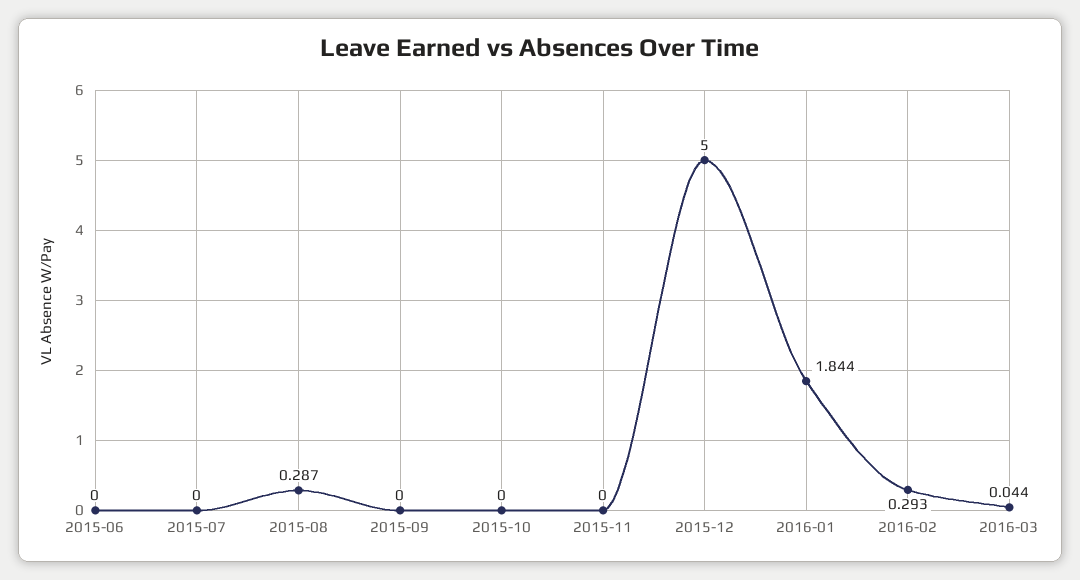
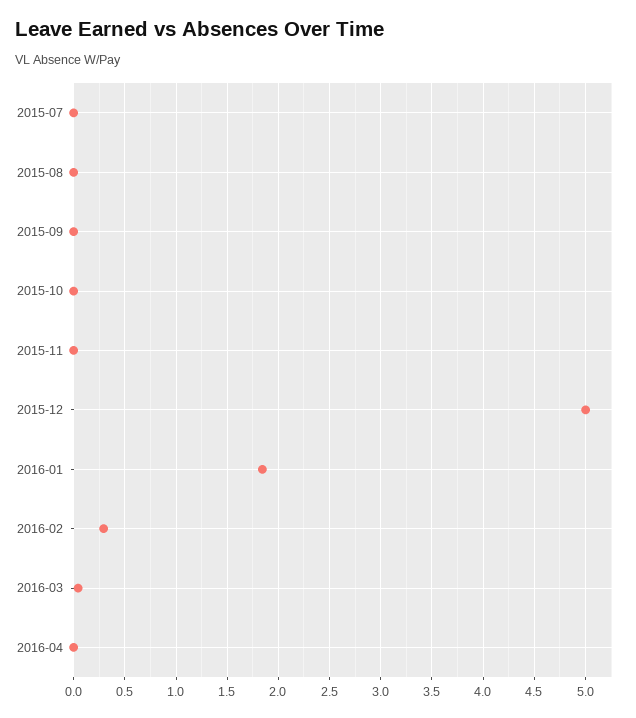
2015-06: 0 -> none
2015-08: 0.287 -> 0
2016-04: none -> 0

